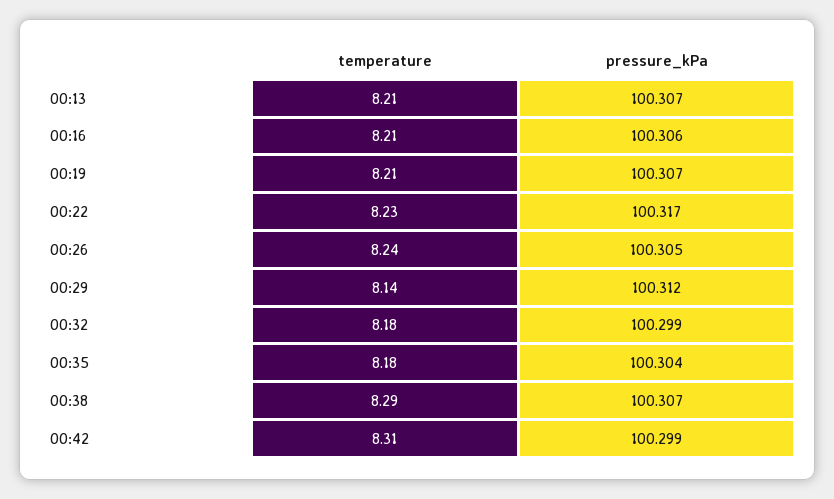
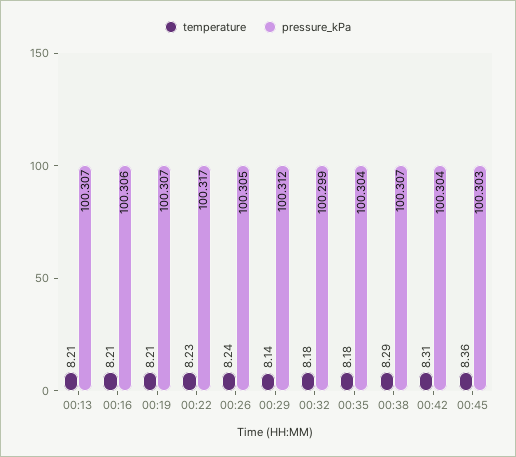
pressure_kPa, 00:42: 100.299 -> 100.304
temperature, 00:45: none -> 8.36
pressure_kPa, 00:45: none -> 100.303

